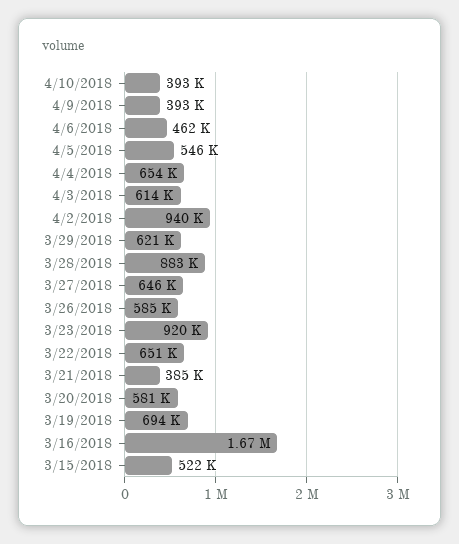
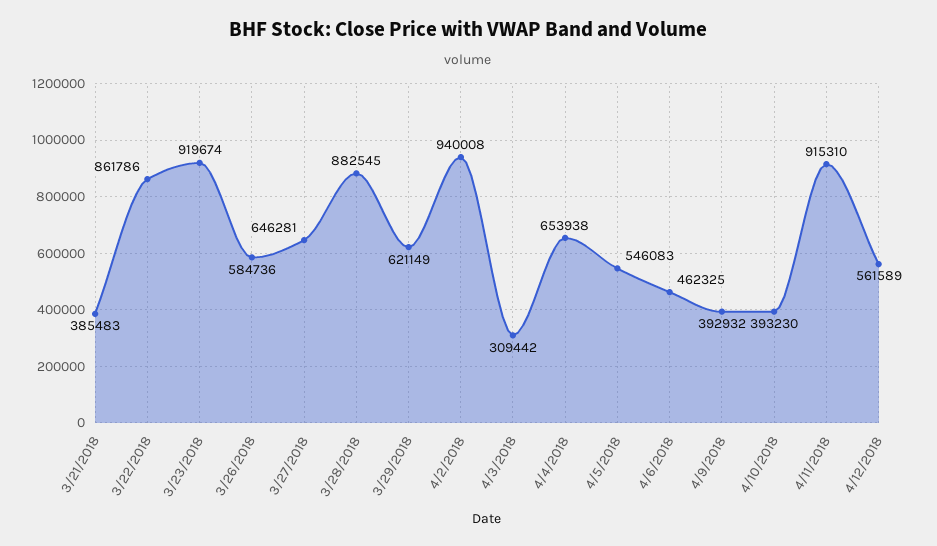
4/3/2018: 614000 -> 309442
3/22/2018: 651000 -> 861786
3/20/2018: 581000 -> none
3/19/2018: 694000 -> none
3/16/2018: 1670000 -> none
3/15/2018: 522000 -> none
4/11/2018: none -> 915310
4/12/2018: none -> 561589

